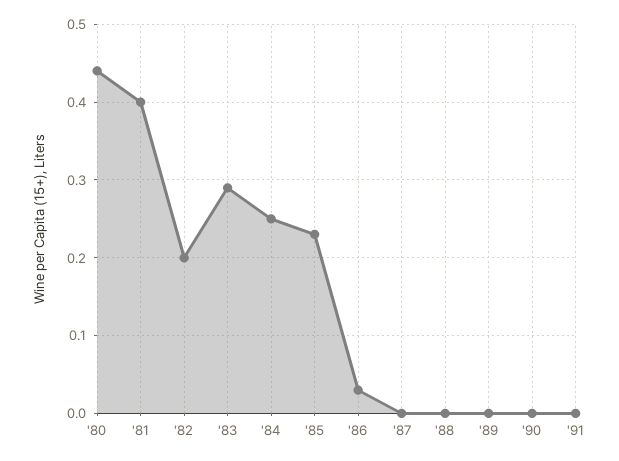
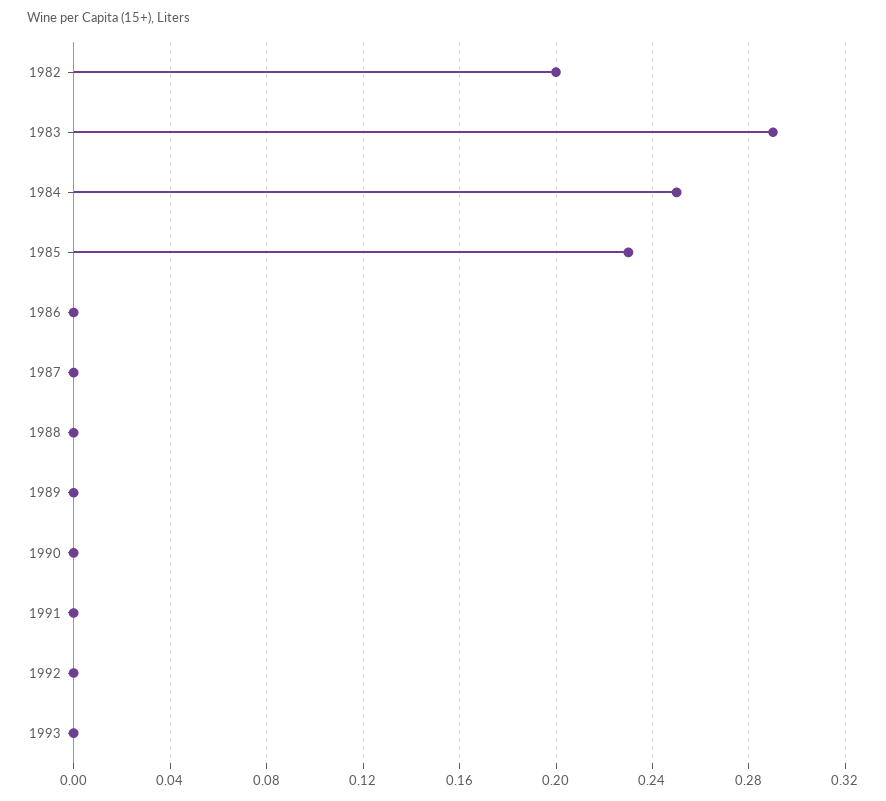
'80: 0.44 -> none
'81: 0.4 -> none
'86: 0.03 -> 0
1992: none -> 0
1993: none -> 0

